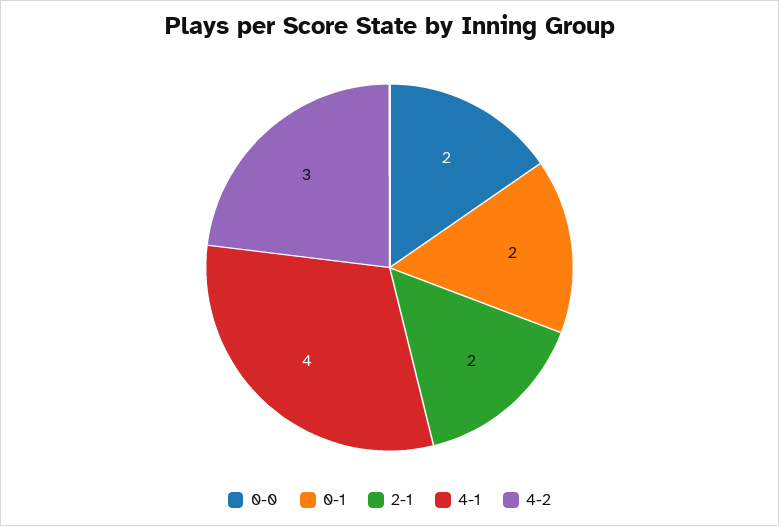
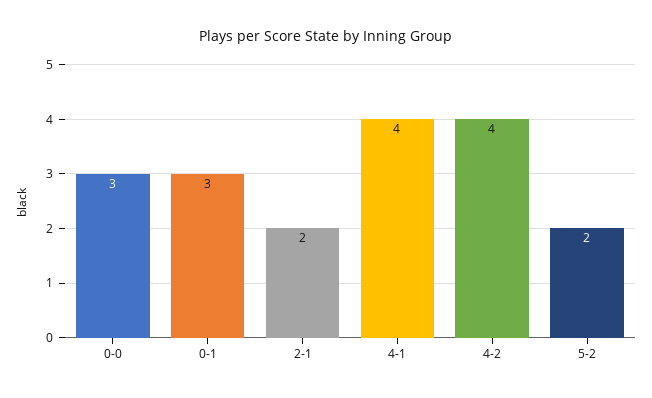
0-0: 2 -> 3
0-1: 2 -> 3
4-2: 3 -> 4
5-2: none -> 2

